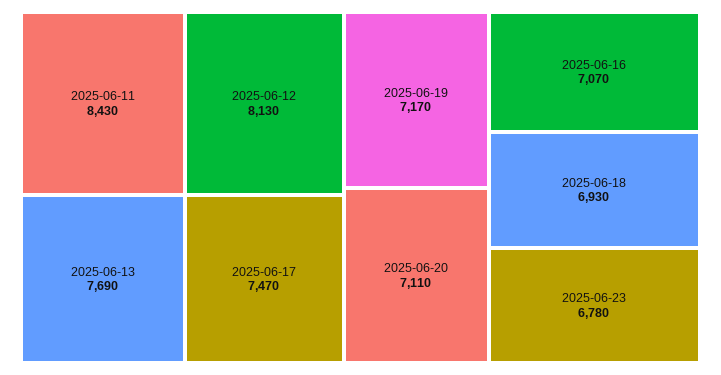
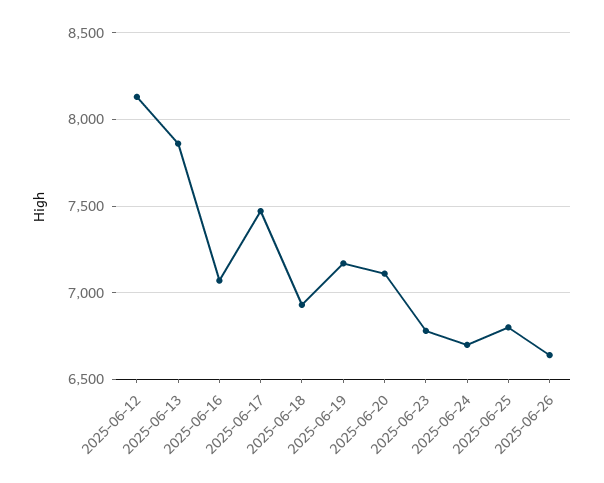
2025-06-11: 8430 -> none
2025-06-13: 7690 -> 7850
2025-06-24: none -> 6700
2025-06-25: none -> 6800
2025-06-26: none -> 6650

